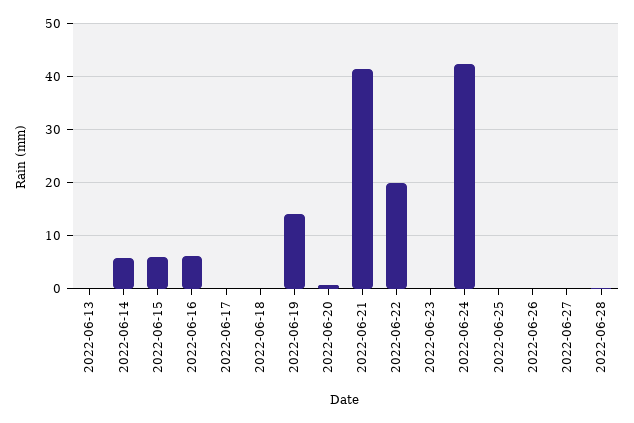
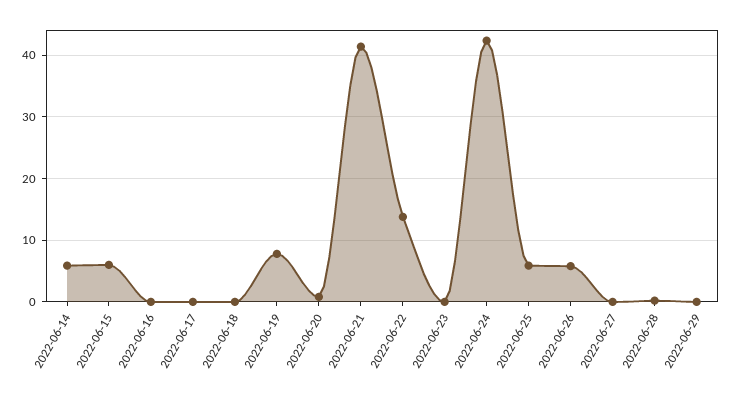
2022-06-13: 0 -> none
2022-06-16: 6 -> 0
2022-06-19: 14 -> 8
2022-06-22: 20 -> 14
2022-06-25: 0 -> 6
2022-06-26: 0 -> 6
2022-06-29: none -> 0

